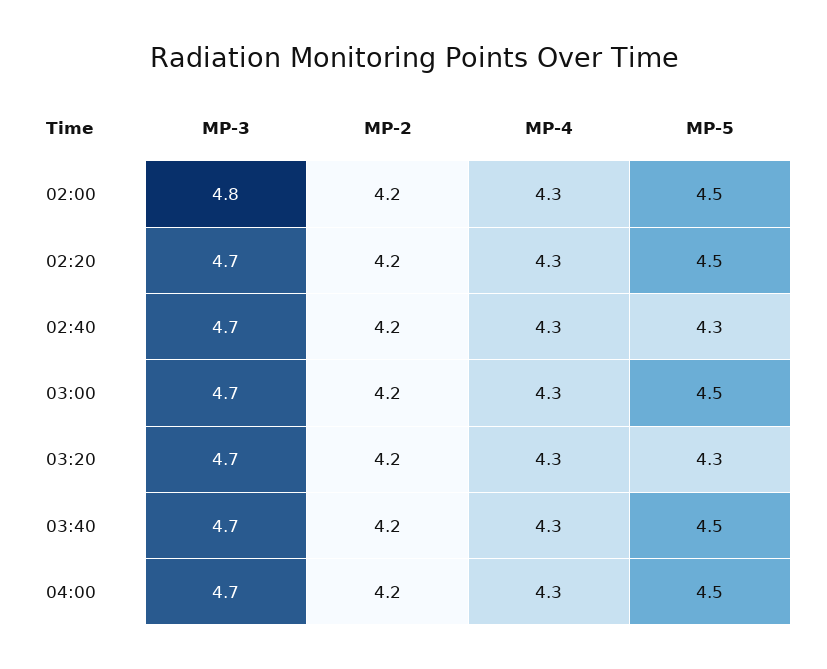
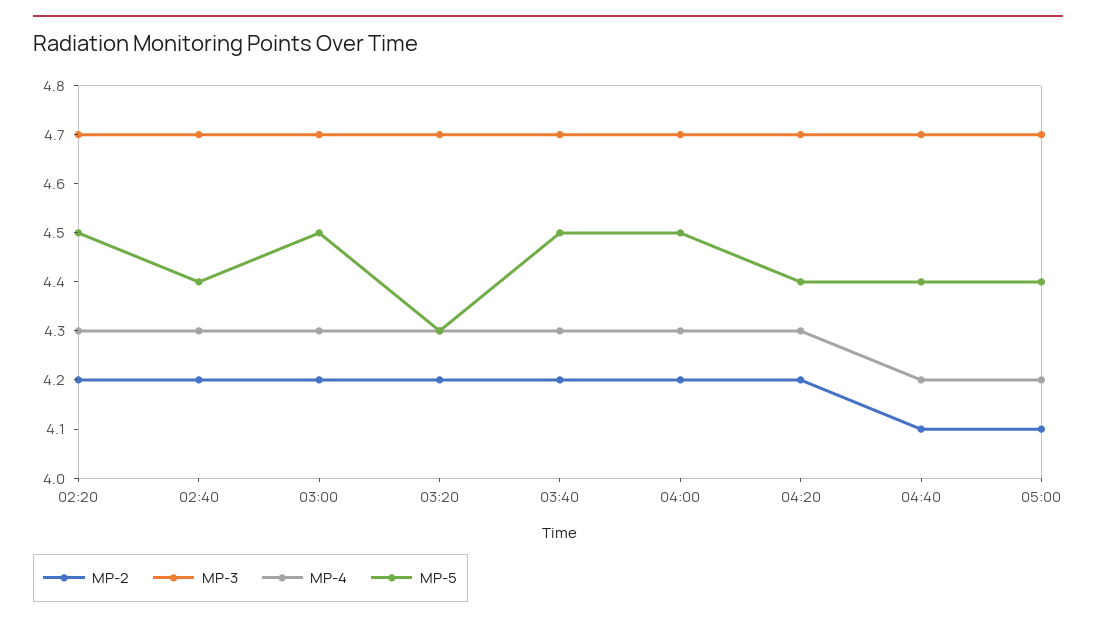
MP-3, 02:00: 4.8 -> none
MP-2, 02:00: 4.2 -> none
MP-4, 02:00: 4.3 -> none
MP-5, 02:00: 4.5 -> none
MP-5, 02:40: 4.3 -> 4.4
MP-2, 04:20: none -> 4.2
MP-3, 04:20: none -> 4.7
MP-4, 04:20: none -> 4.3
MP-5, 04:20: none -> 4.4
MP-2, 04:40: none -> 4.1
MP-3, 04:40: none -> 4.7
MP-4, 04:40: none -> 4.2
MP-5, 04:40: none -> 4.4
MP-2, 05:00: none -> 4.1
MP-3, 05:00: none -> 4.7
MP-4, 05:00: none -> 4.2
MP-5, 05:00: none -> 4.4

